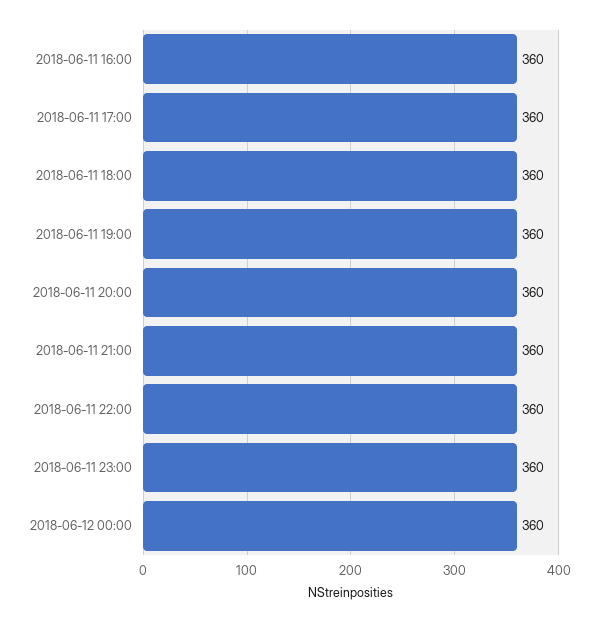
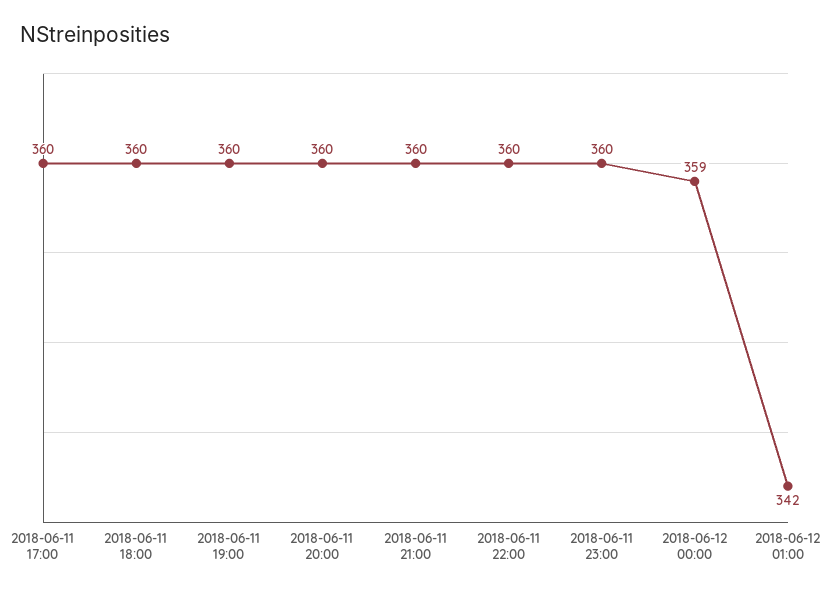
2018-06-11 16:00: 360 -> none
2018-06-12 00:00: 360 -> 359
2018-06-12 01:00: none -> 342

